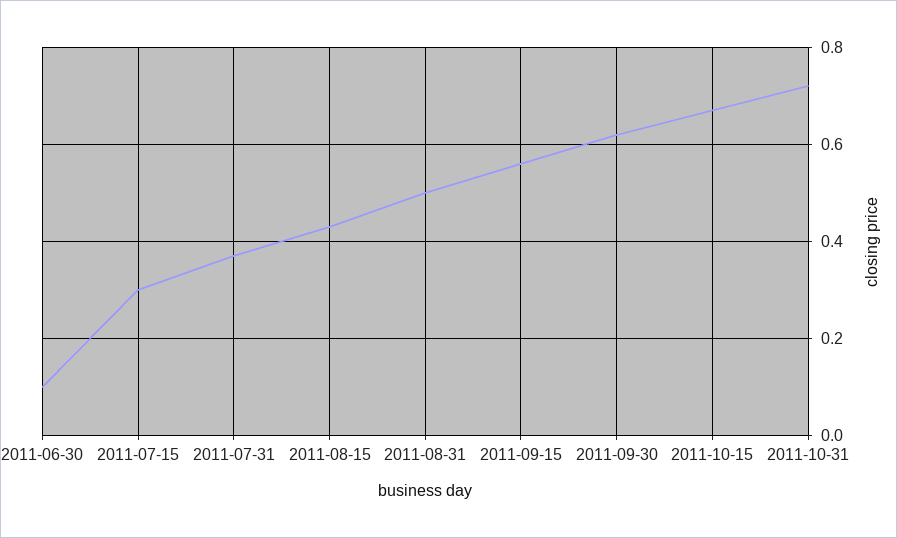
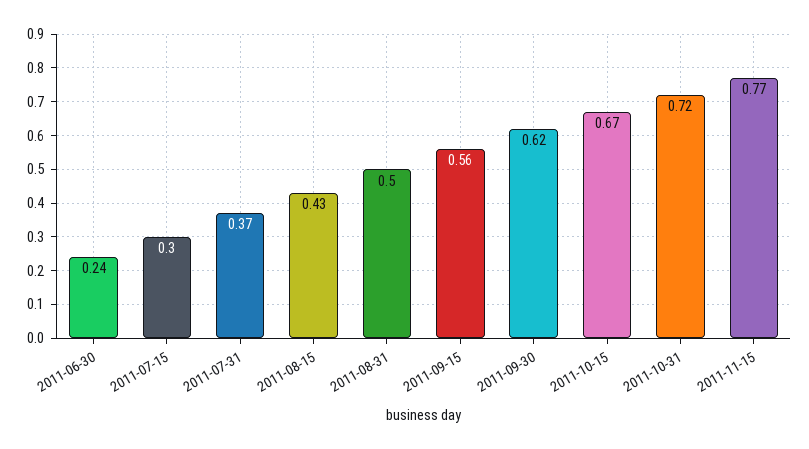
2011-06-30: 0.1 -> 0.24
2011-11-15: none -> 0.77

